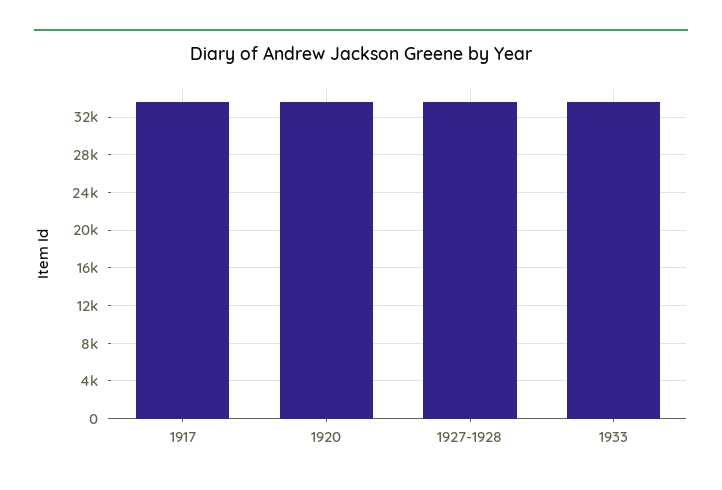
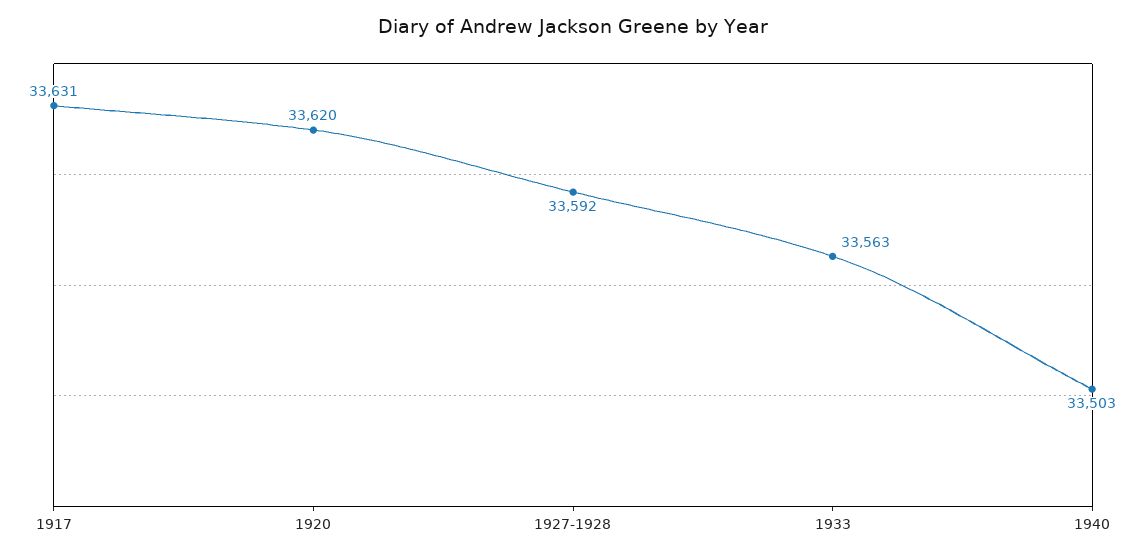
1940: none -> 33503

